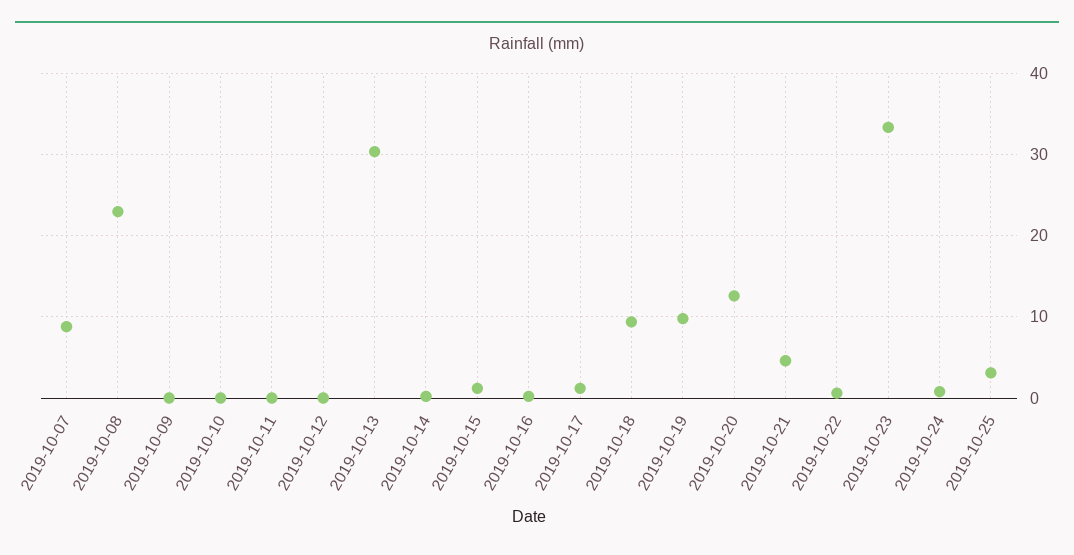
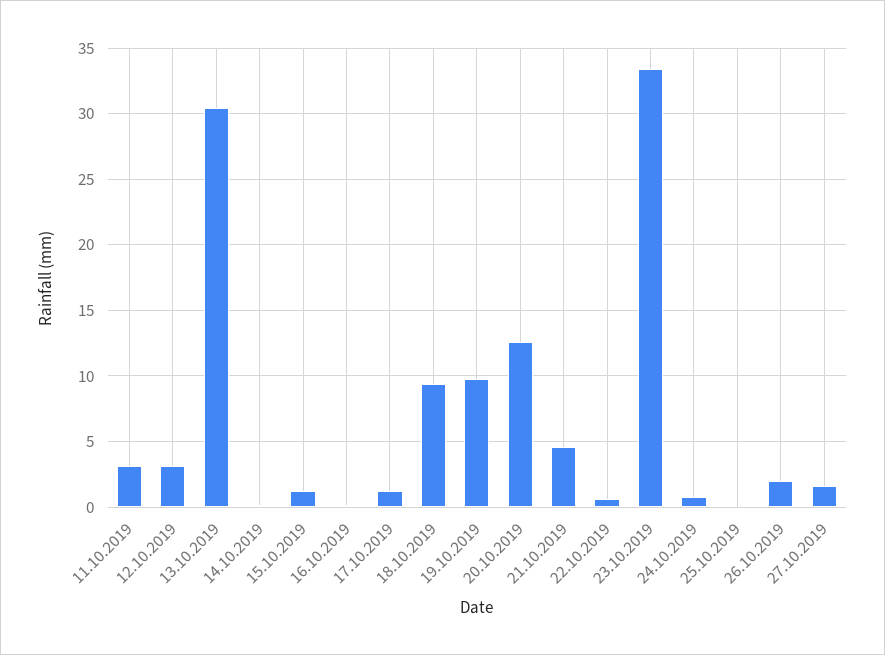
2019-10-07: 9 -> none
2019-10-08: 23 -> none
2019-10-09: 0 -> none
2019-10-10: 0 -> none
2019-10-11: 0 -> 3
2019-10-12: 0 -> 3
2019-10-25: 3 -> 0
26.10.2019: none -> 2
27.10.2019: none -> 1.5

